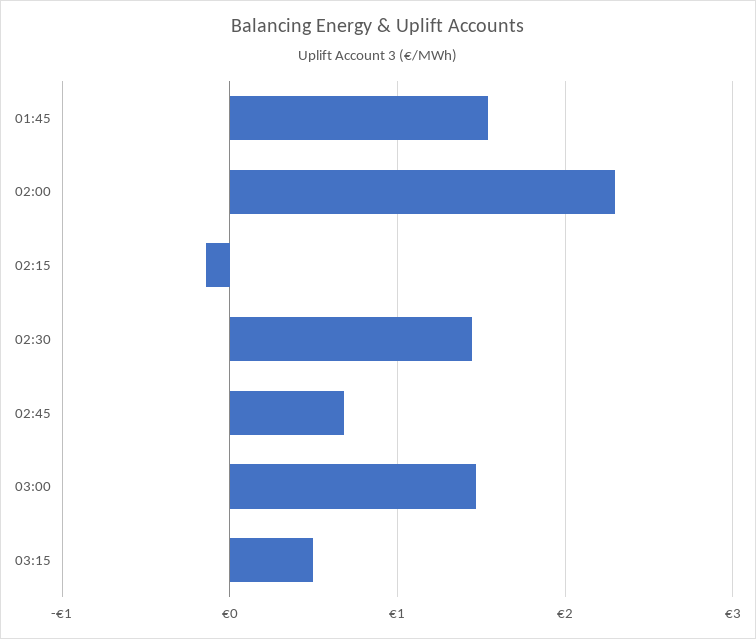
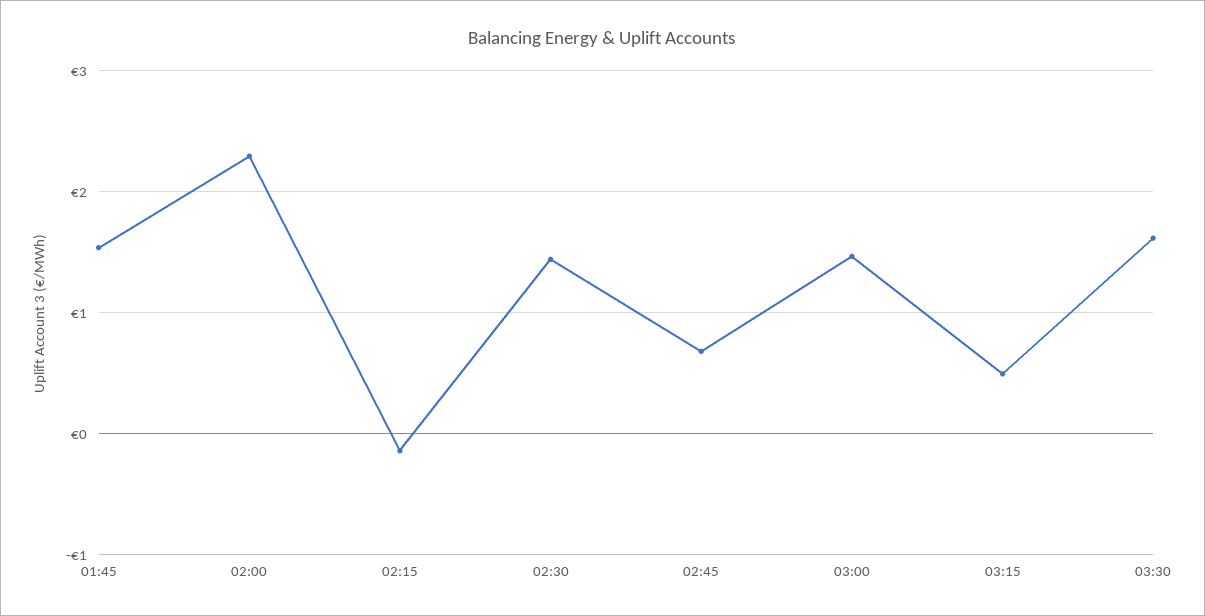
03:30: none -> 1.6

